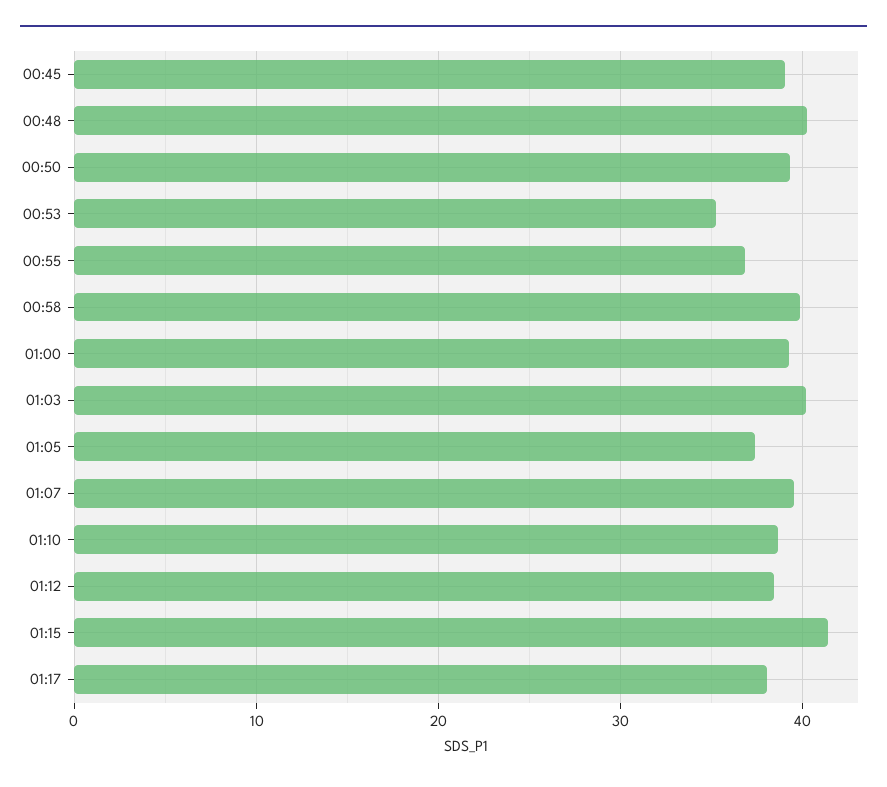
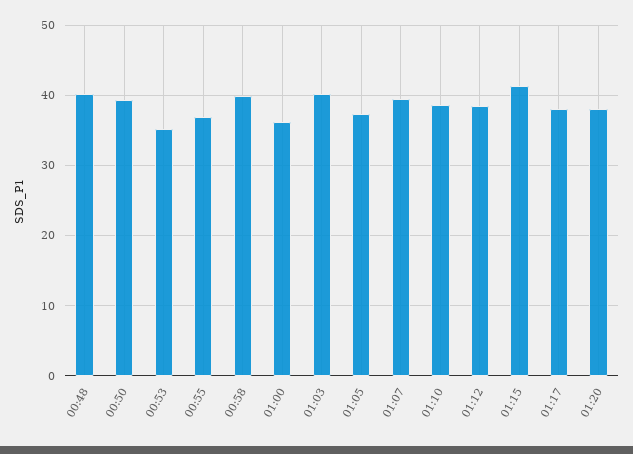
00:45: 39 -> none
01:00: 39 -> 36
01:20: none -> 38

